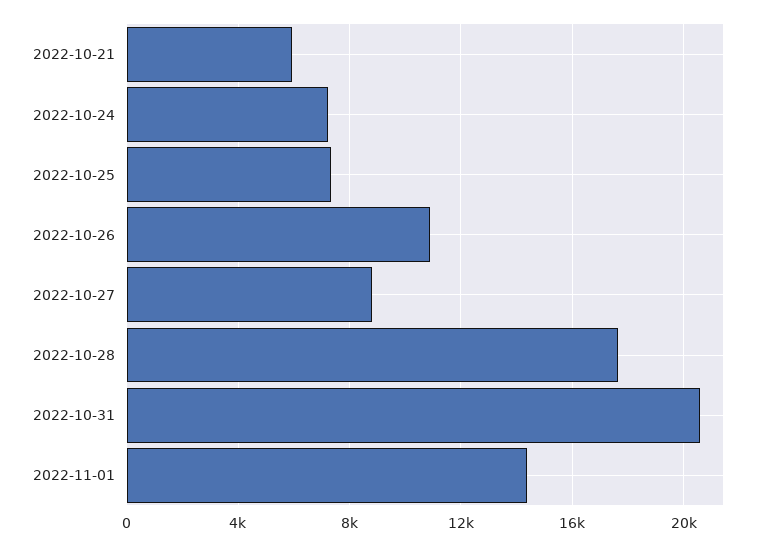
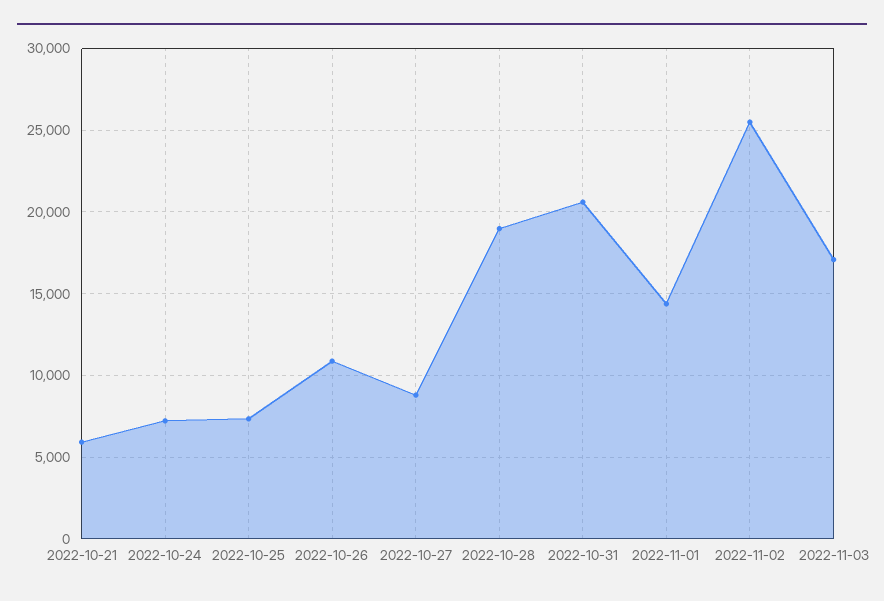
2022-10-28: 17500 -> 19000
2022-11-02: none -> 25500
2022-11-03: none -> 17000

